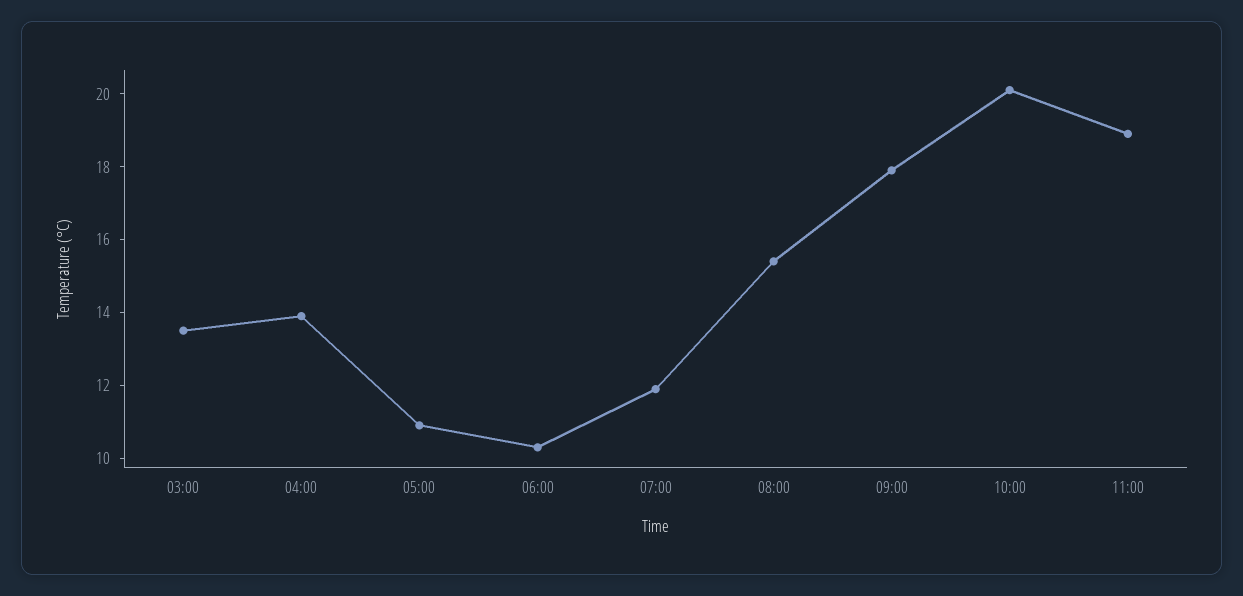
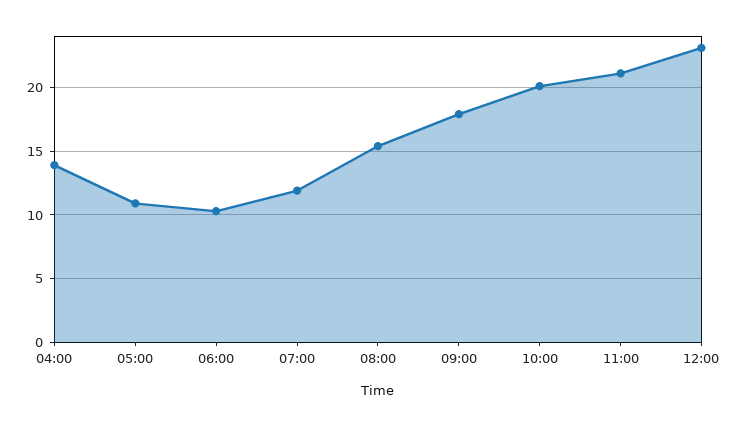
03:00: 13.5 -> none
11:00: 19 -> 21
12:00: none -> 23

